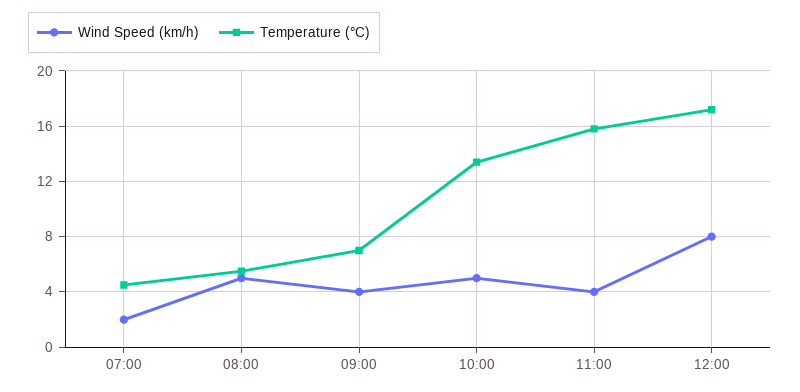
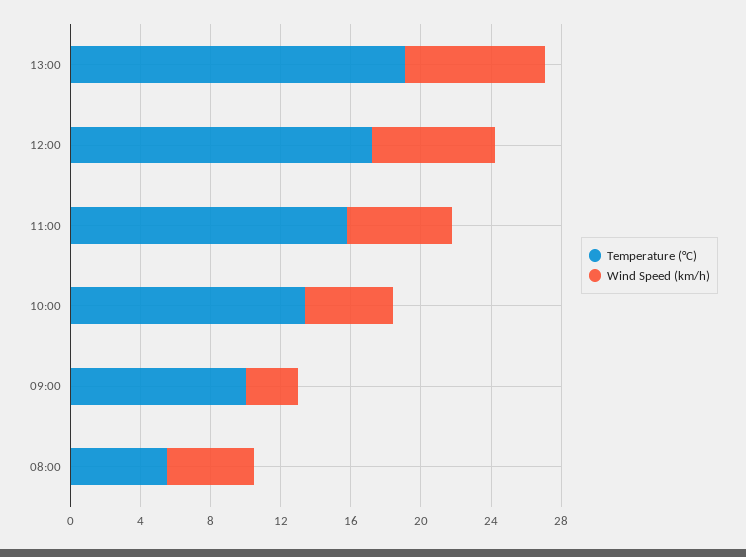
Wind Speed (km/h), 07:00: 2 -> none
Temperature (°C), 07:00: 4.5 -> none
Wind Speed (km/h), 09:00: 4 -> 3
Temperature (°C), 09:00: 7 -> 10
Wind Speed (km/h), 11:00: 4 -> 6
Wind Speed (km/h), 12:00: 8 -> 7
Temperature (°C), 13:00: none -> 19
Wind Speed (km/h), 13:00: none -> 8

